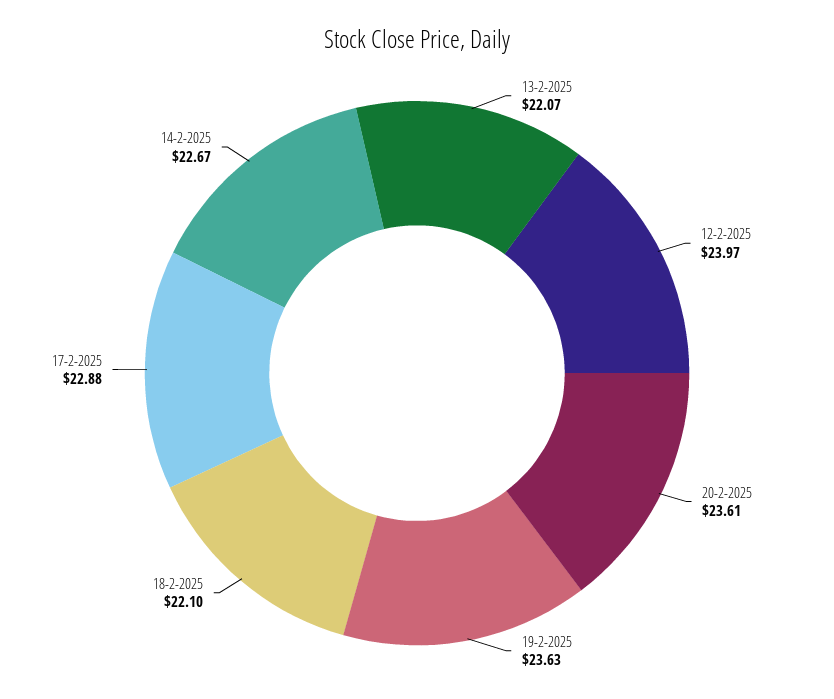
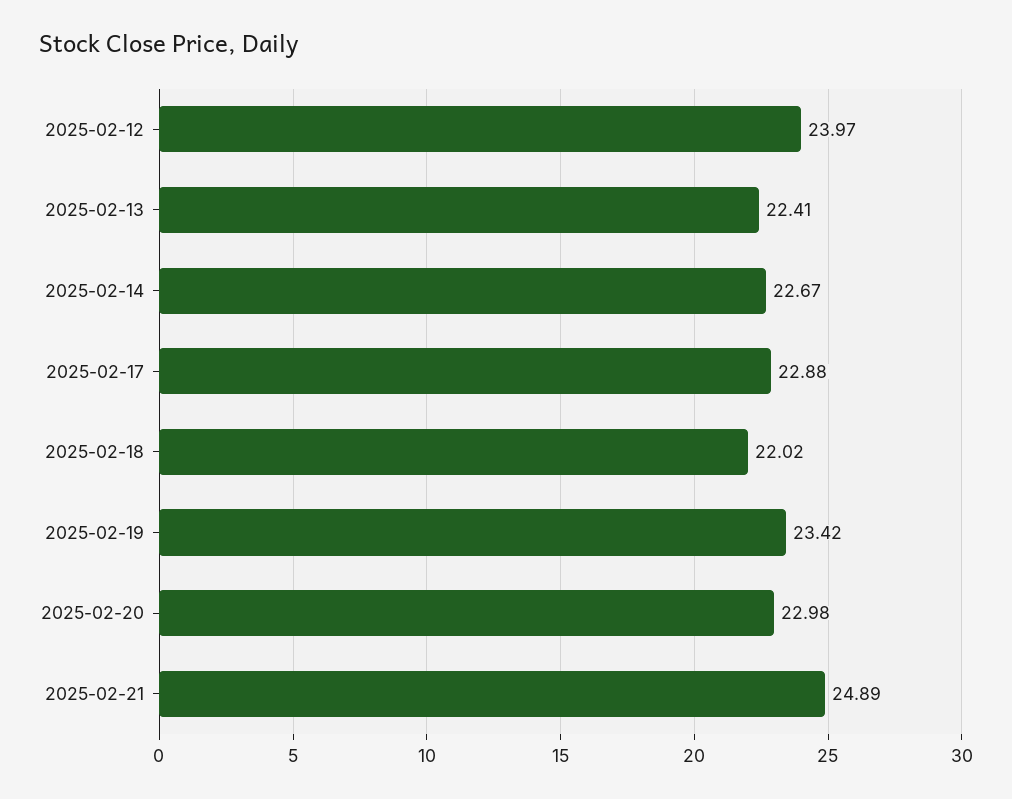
13-2-2025: 22.07 -> 22.41
20-2-2025: 23.61 -> 22.98
19-2-2025: 23.63 -> 23.42
18-2-2025: 22.1 -> 22.02
2025-02-21: none -> 24.89

